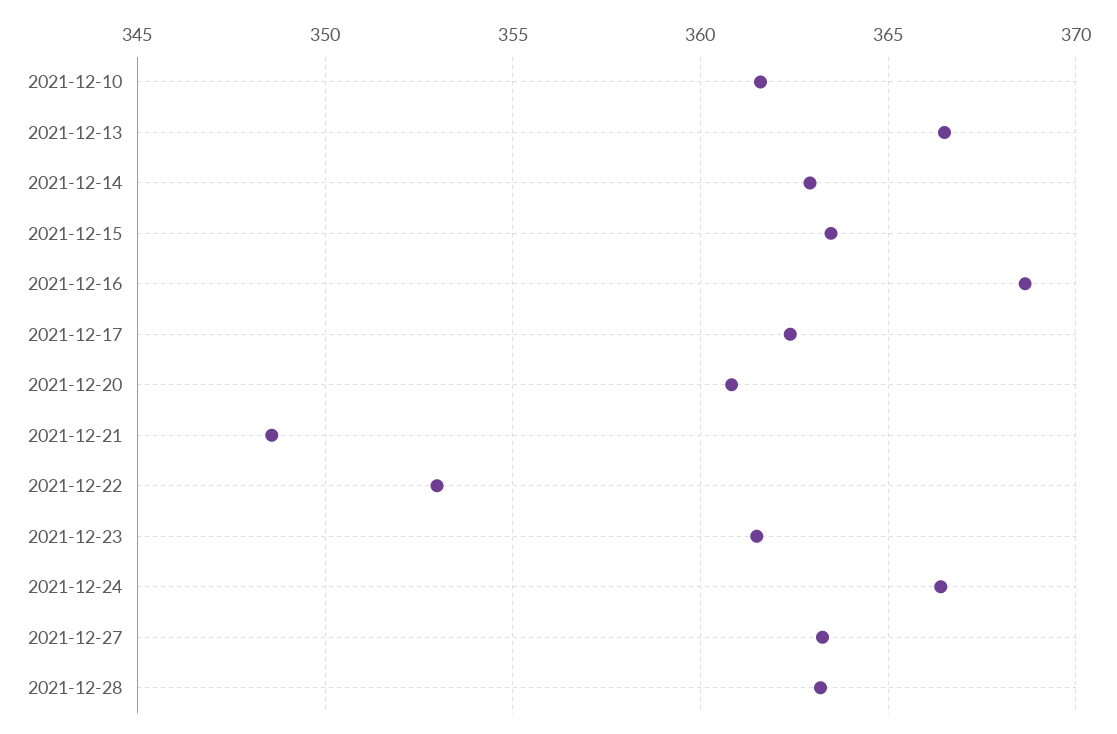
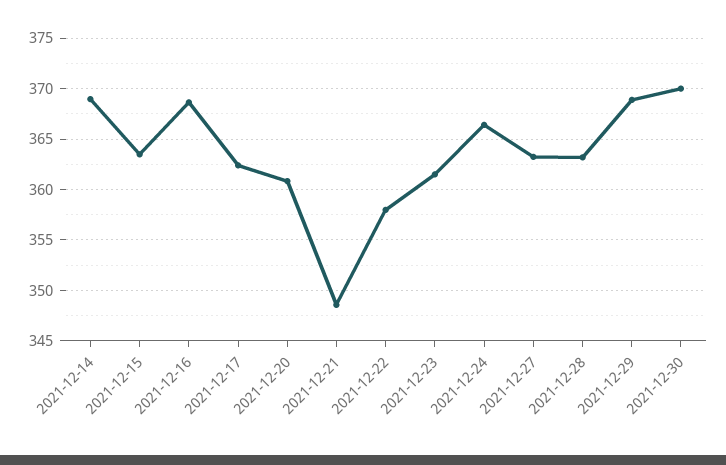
2021-12-10: 361.5 -> none
2021-12-13: 366.5 -> none
2021-12-14: 363 -> 369
2021-12-22: 353 -> 358
2021-12-29: none -> 369
2021-12-30: none -> 370

